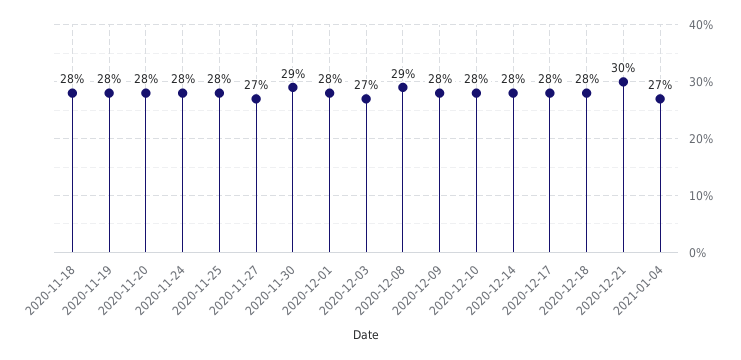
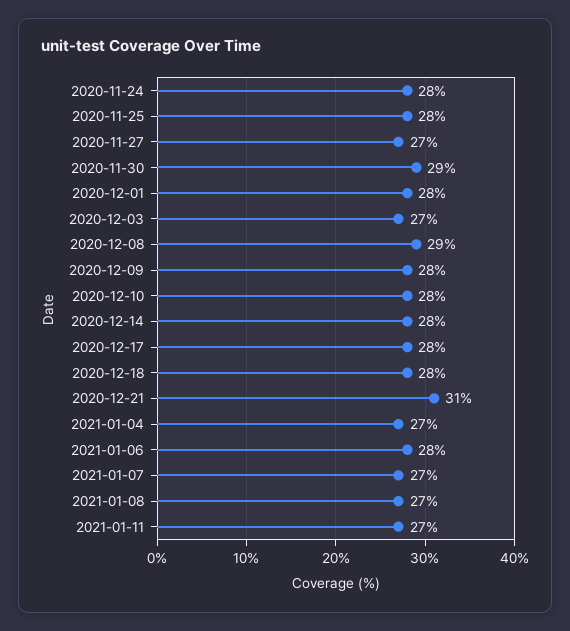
2020-11-18: 28 -> none
2020-11-19: 28 -> none
2020-11-20: 28 -> none
2020-12-21: 30 -> 31
2021-01-06: none -> 28
2021-01-07: none -> 27
2021-01-08: none -> 27
2021-01-11: none -> 27

